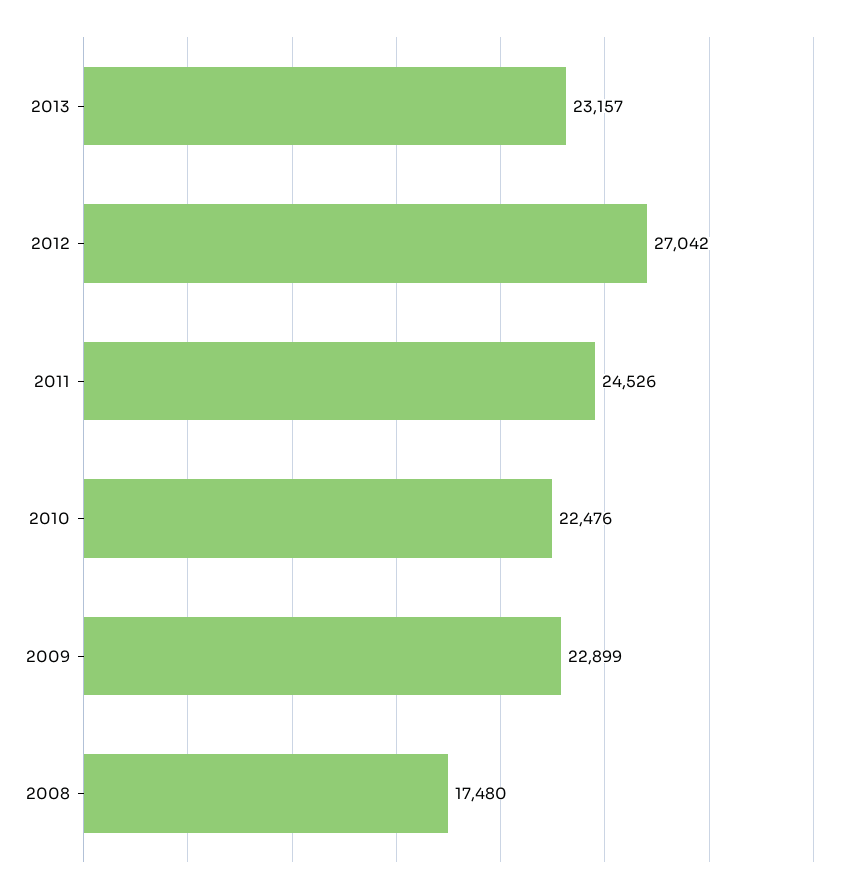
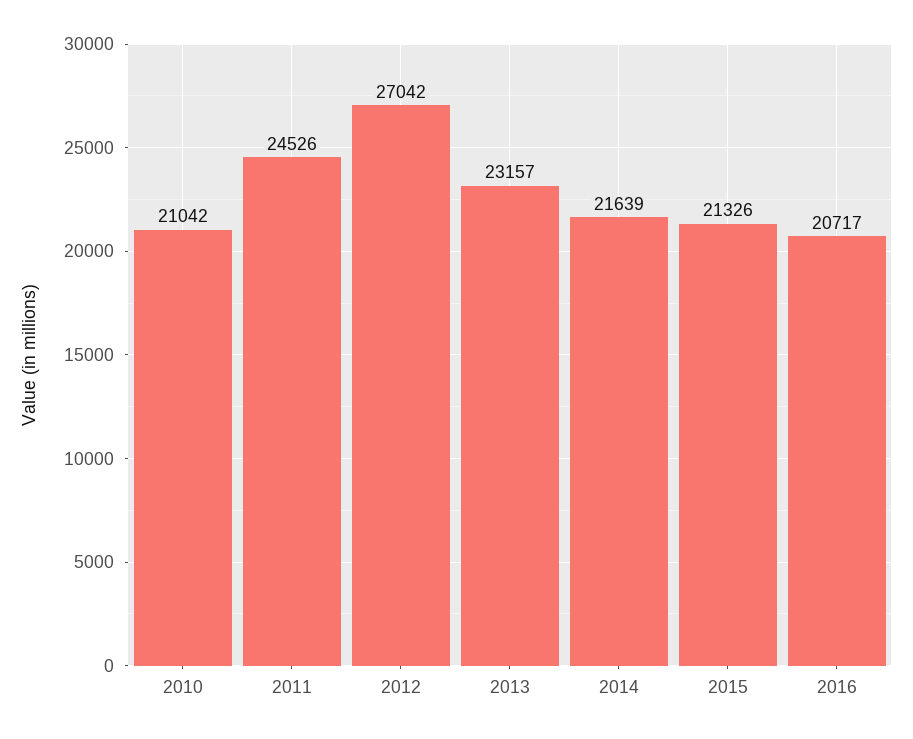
2010: 22476 -> 21042
2009: 22899 -> none
2008: 17480 -> none
2014: none -> 21639
2015: none -> 21326
2016: none -> 20717

